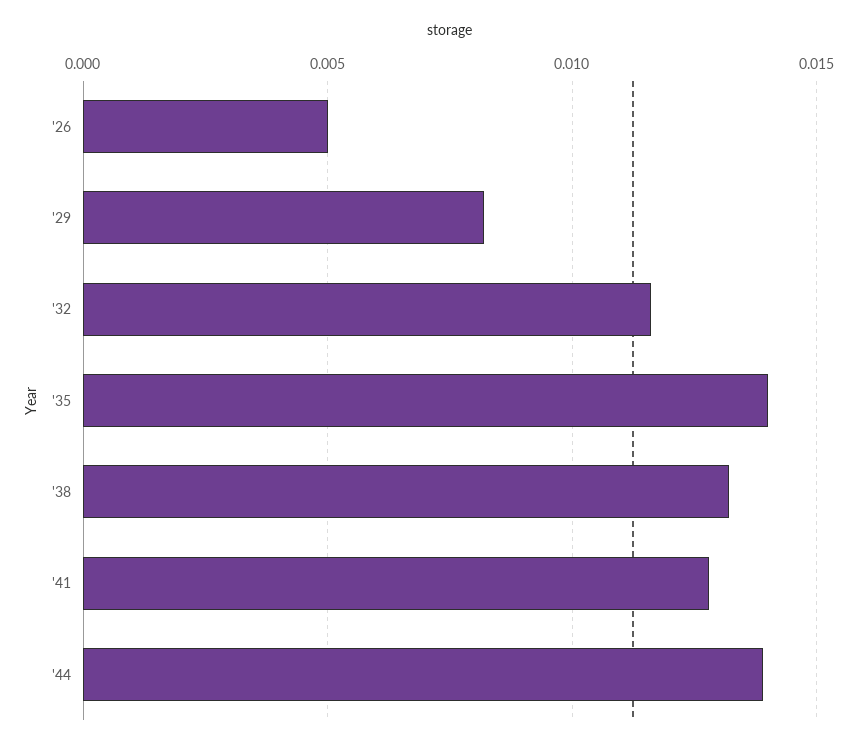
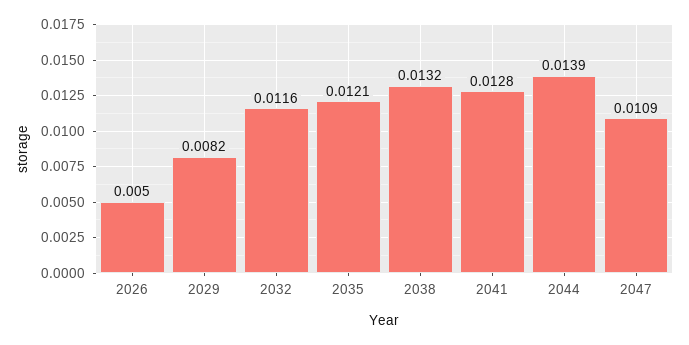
'35: 0.014 -> 0.0121
2047: none -> 0.0109

